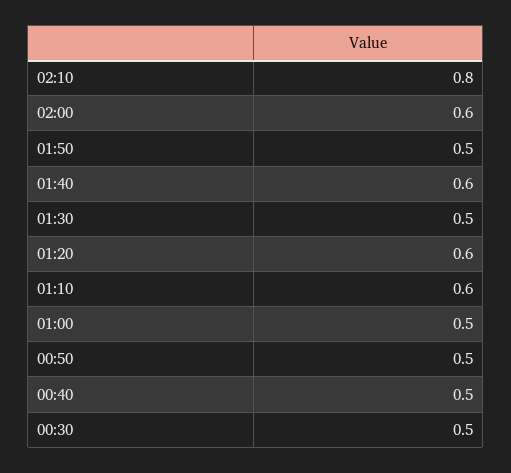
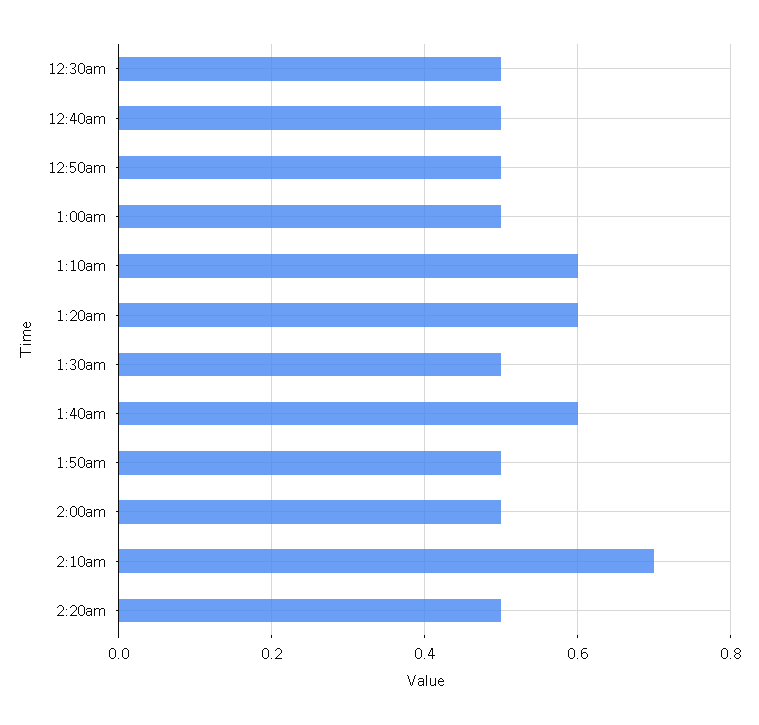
02:10: 0.8 -> 0.7
02:00: 0.6 -> 0.5
2:20am: none -> 0.5

